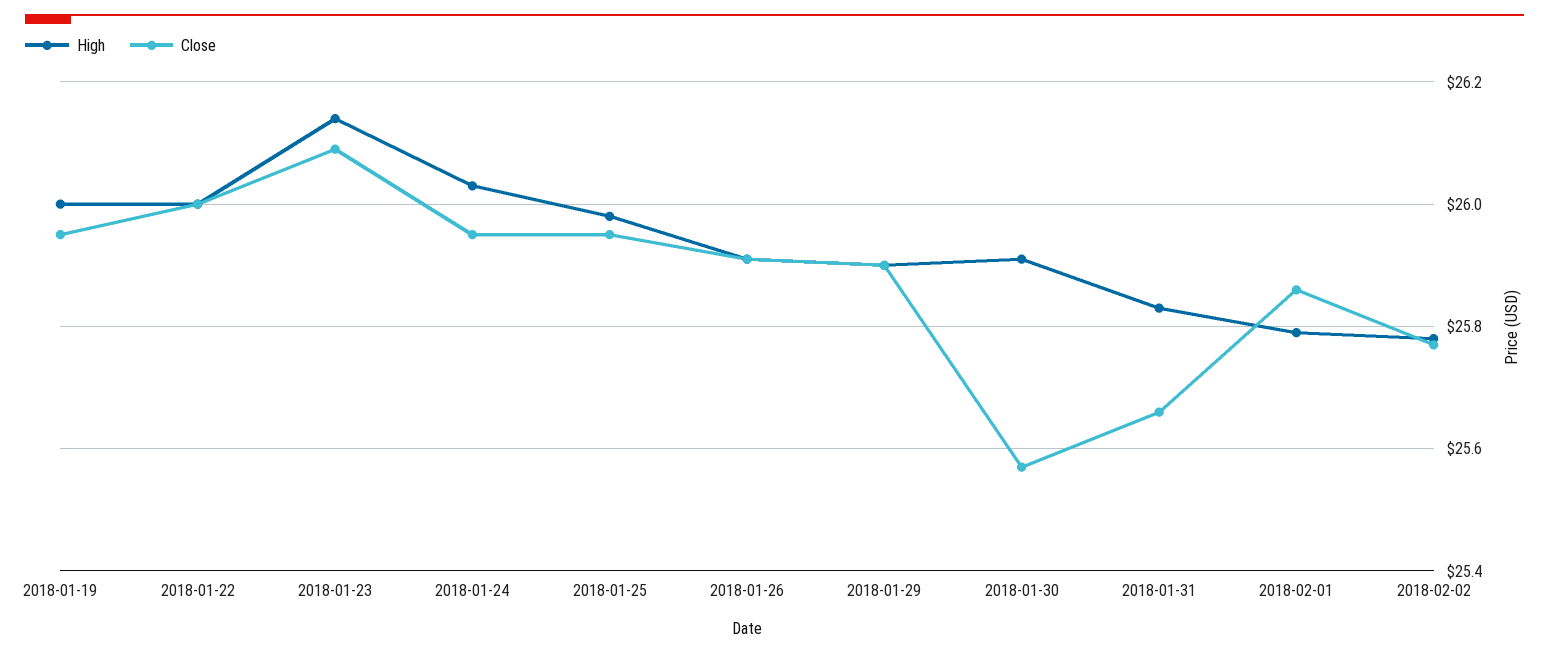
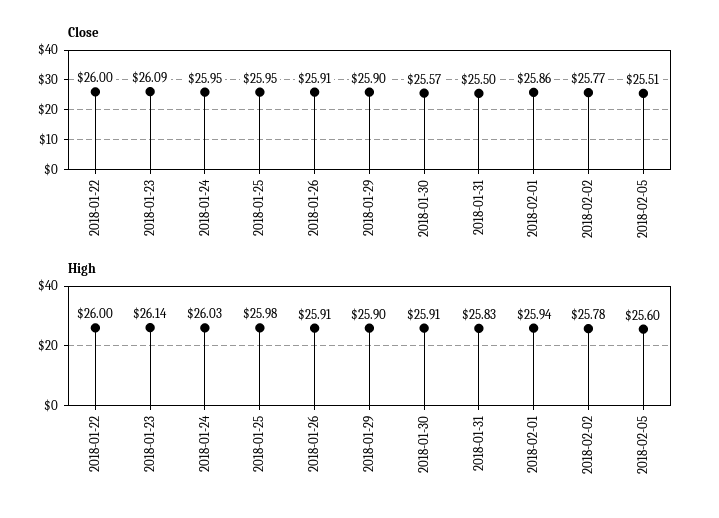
High, 2018-01-19: 26 -> none
Close, 2018-01-19: 25.95 -> none
Close, 2018-01-31: 25.65 -> 25.5
High, 2018-02-01: 25.8 -> 25.94
Close, 2018-02-05: none -> 25.51
High, 2018-02-05: none -> 25.6

